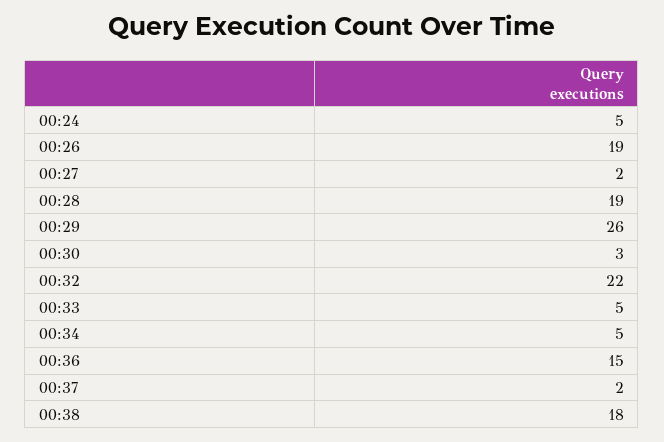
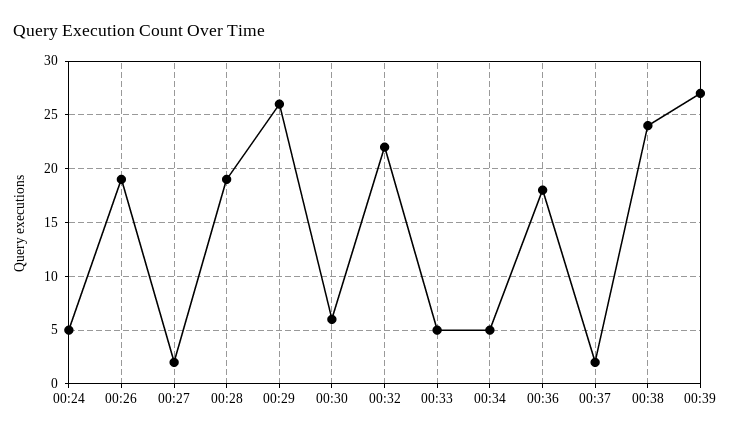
00:30: 3 -> 6
00:36: 15 -> 18
00:38: 18 -> 24
00:39: none -> 27

